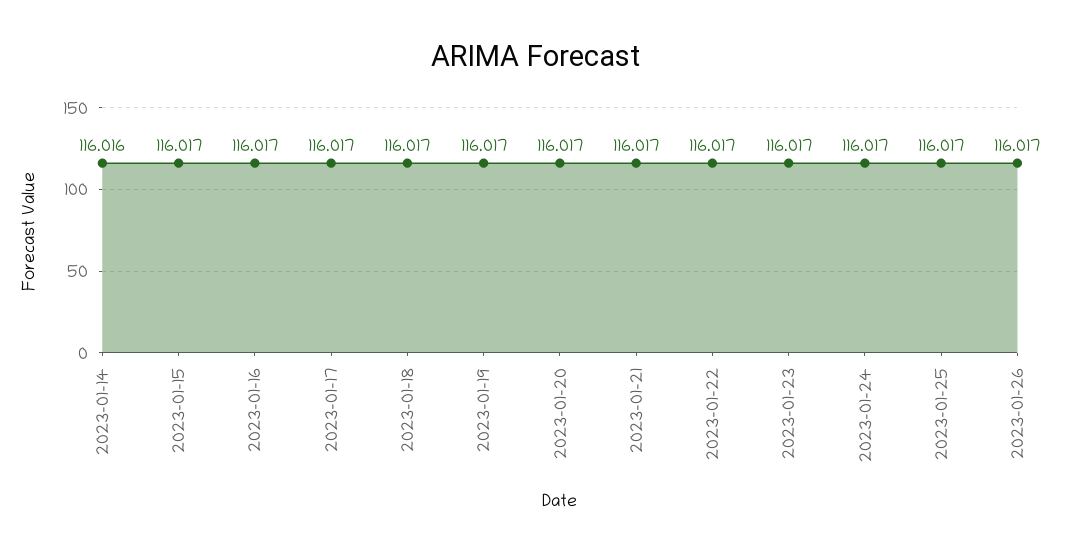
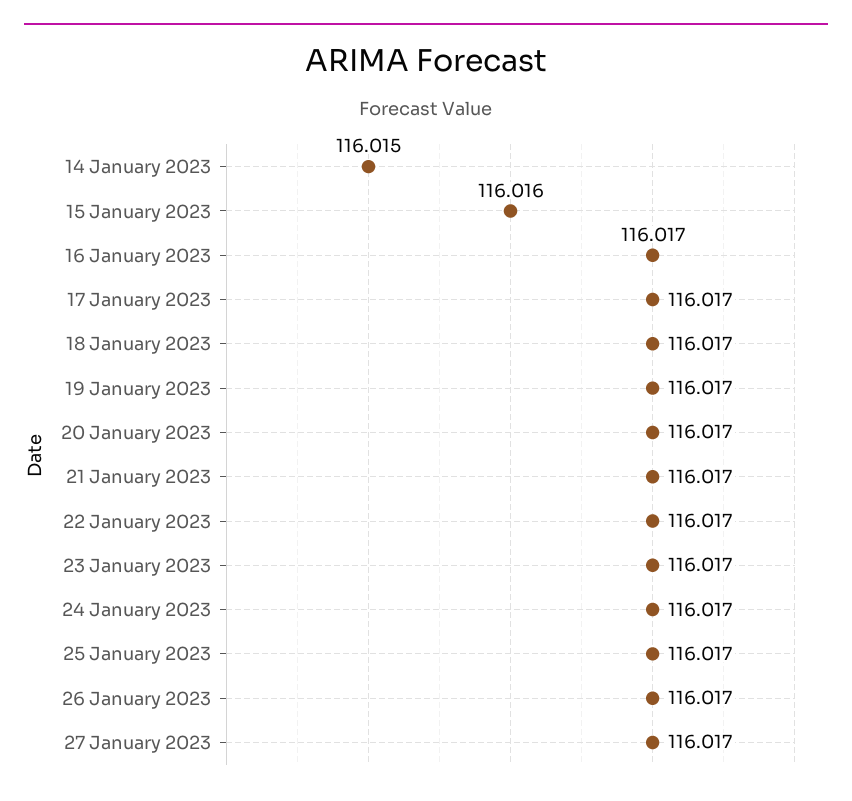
2023-01-14: 116.016 -> 116.015
2023-01-15: 116.017 -> 116.016
27 January 2023: none -> 116.017

